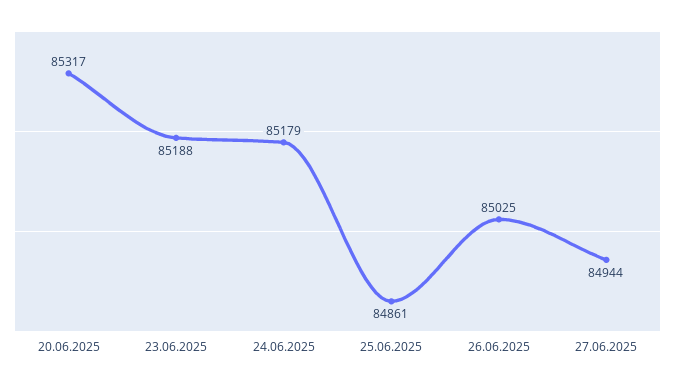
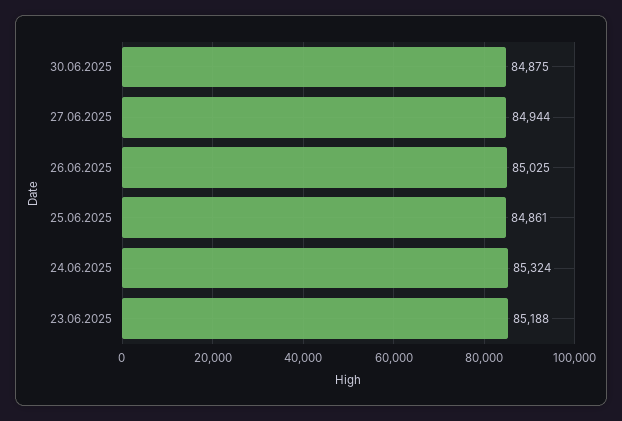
20.06.2025: 85317 -> none
24.06.2025: 85179 -> 85324
30.06.2025: none -> 84875

